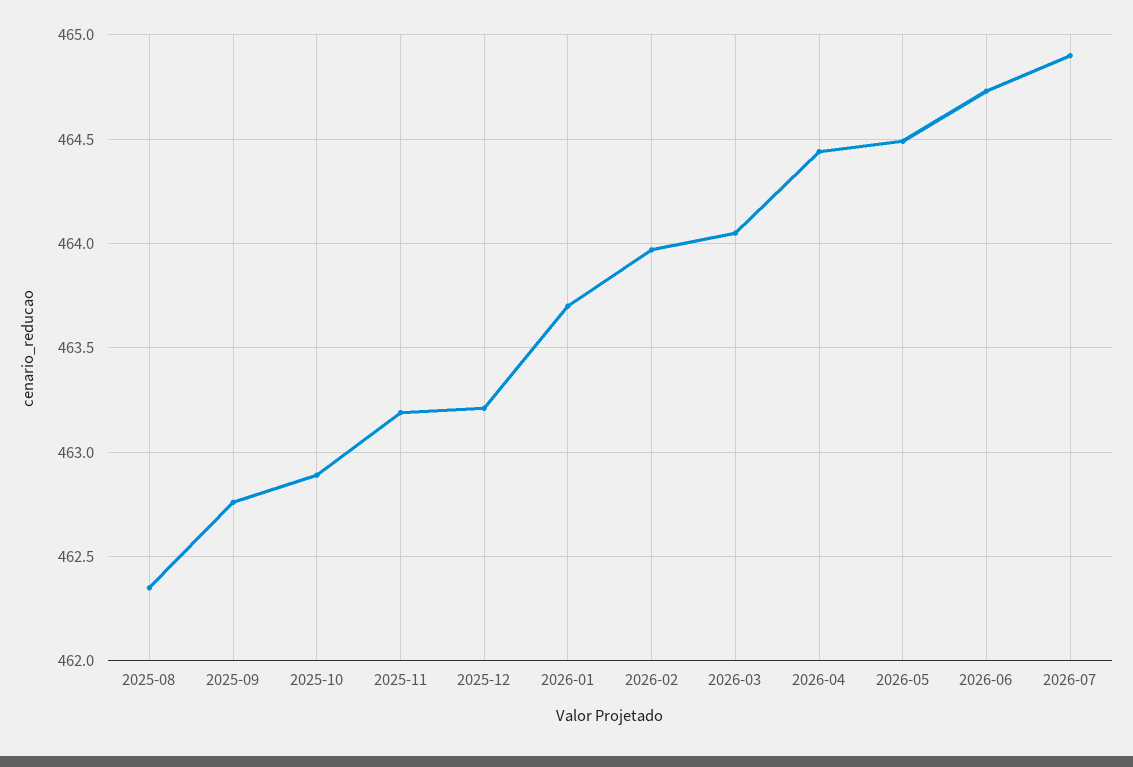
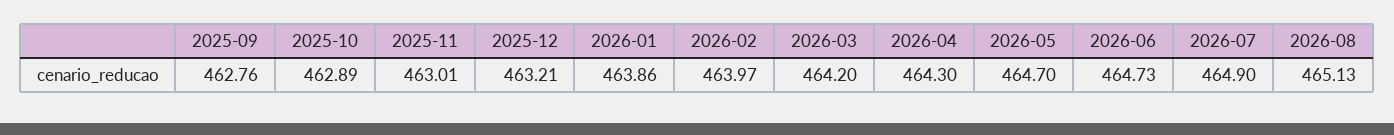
2025-08: 462.35 -> none
2025-11: 463.2 -> 463.01
2026-01: 463.7 -> 463.86
2026-03: 464.05 -> 464.2
2026-04: 464.45 -> 464.3
2026-05: 464.5 -> 464.7
2026-08: none -> 465.13

